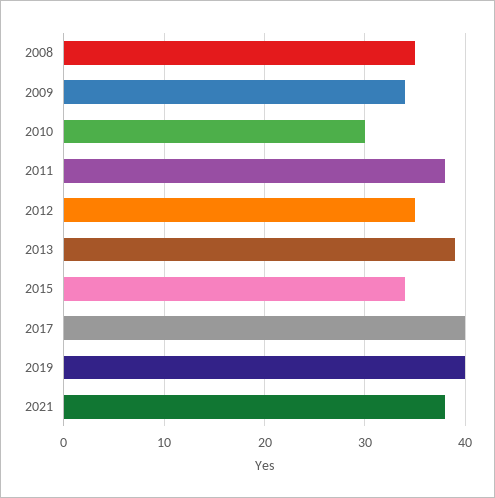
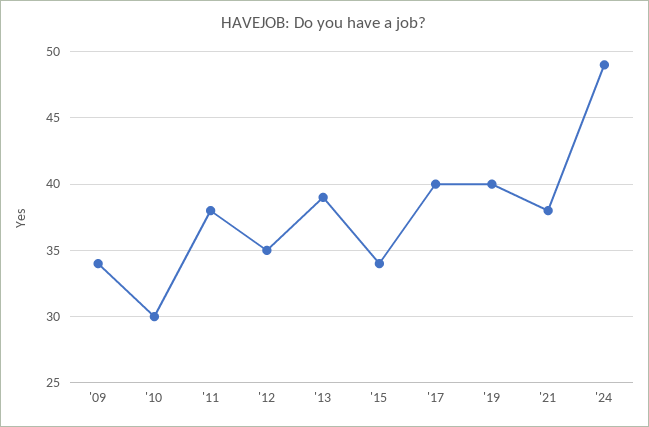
2008: 35 -> none
'24: none -> 49

